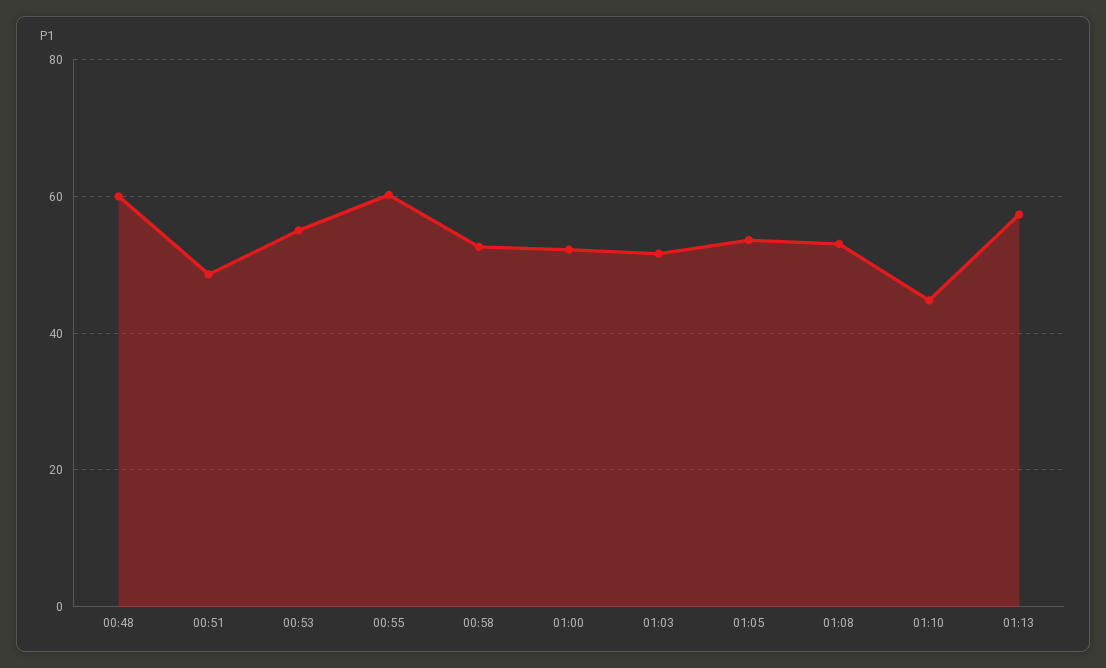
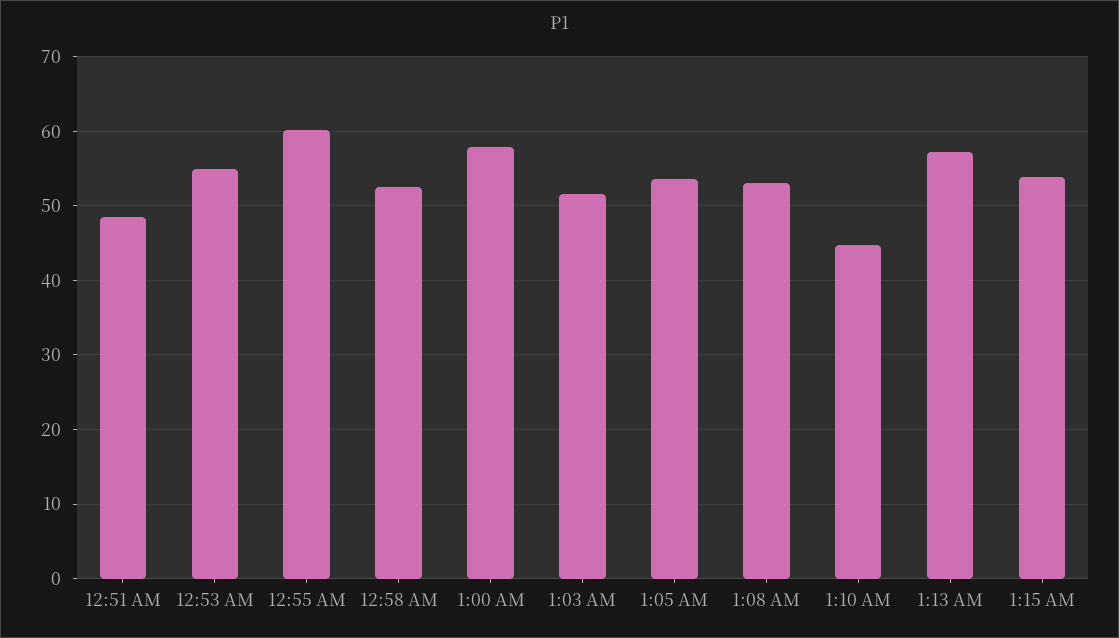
00:48: 60 -> none
01:00: 52 -> 58
1:15 AM: none -> 54

